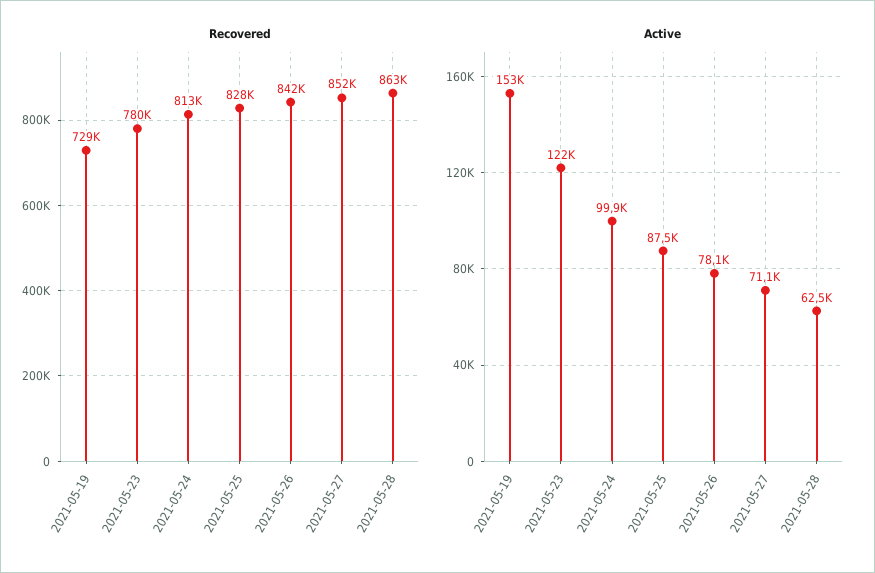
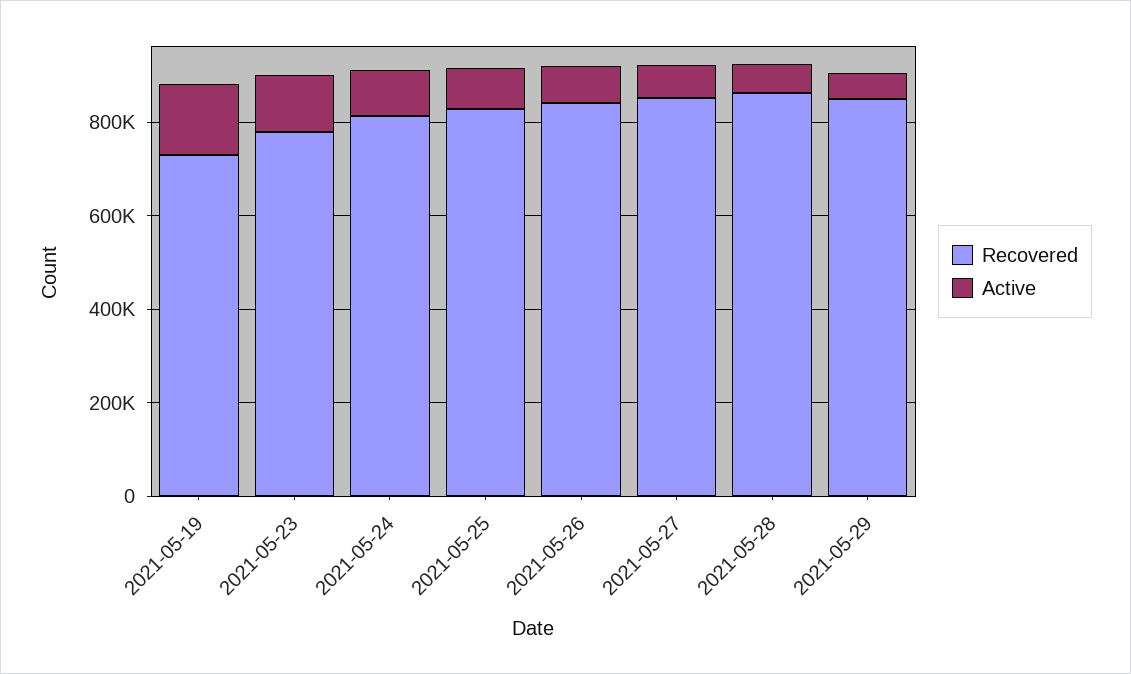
Recovered, 2021-05-29: none -> 850000
Active, 2021-05-29: none -> 50000

